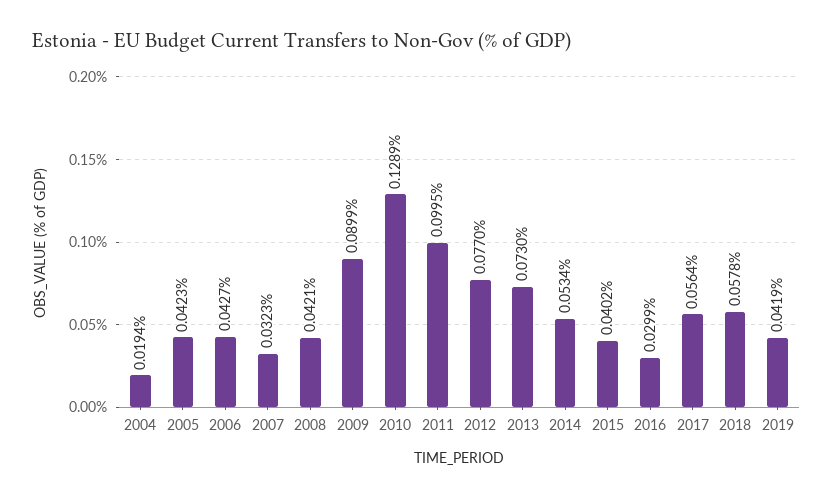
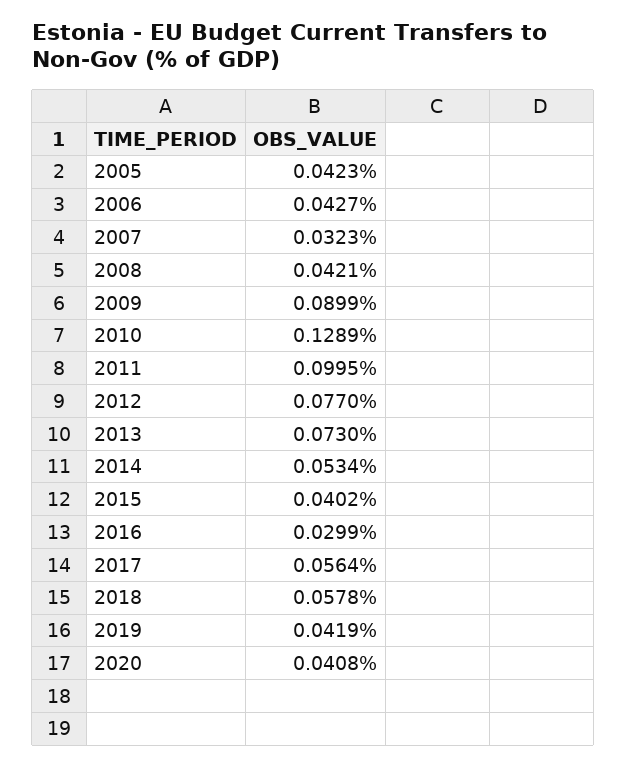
2004: 0.0194 -> none
2020: none -> 0.0408

